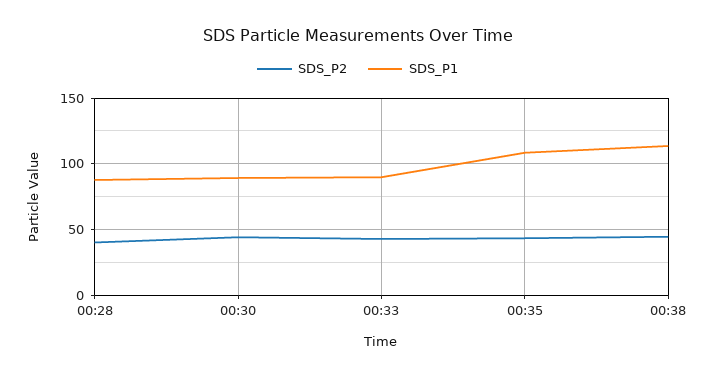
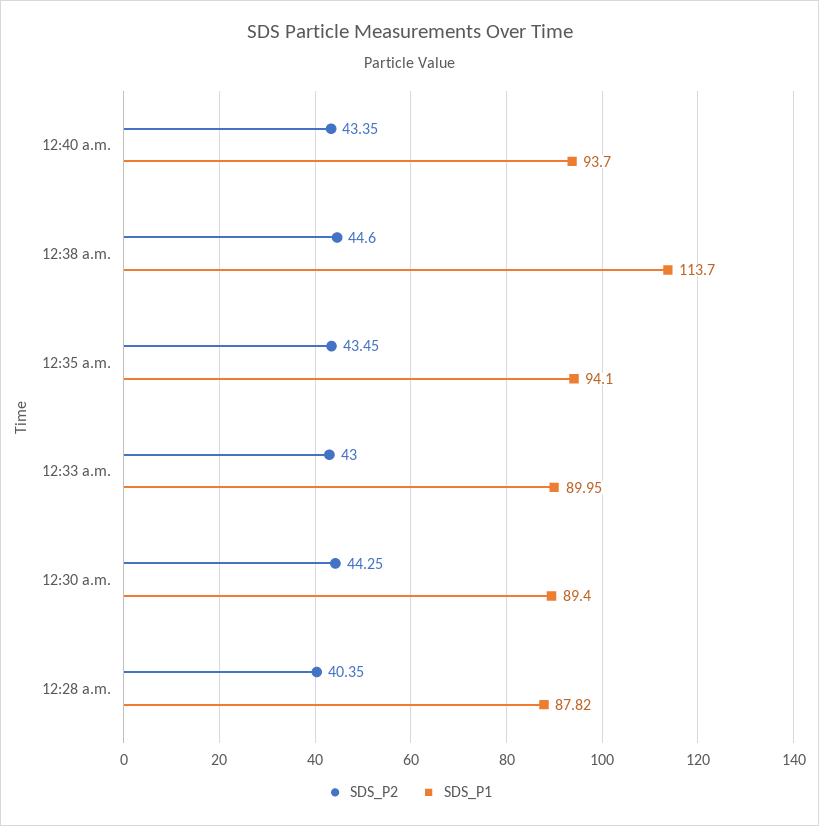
SDS_P1, 00:35: 110 -> 94.1
SDS_P2, 12:40 a.m.: none -> 43.35
SDS_P1, 12:40 a.m.: none -> 93.7

